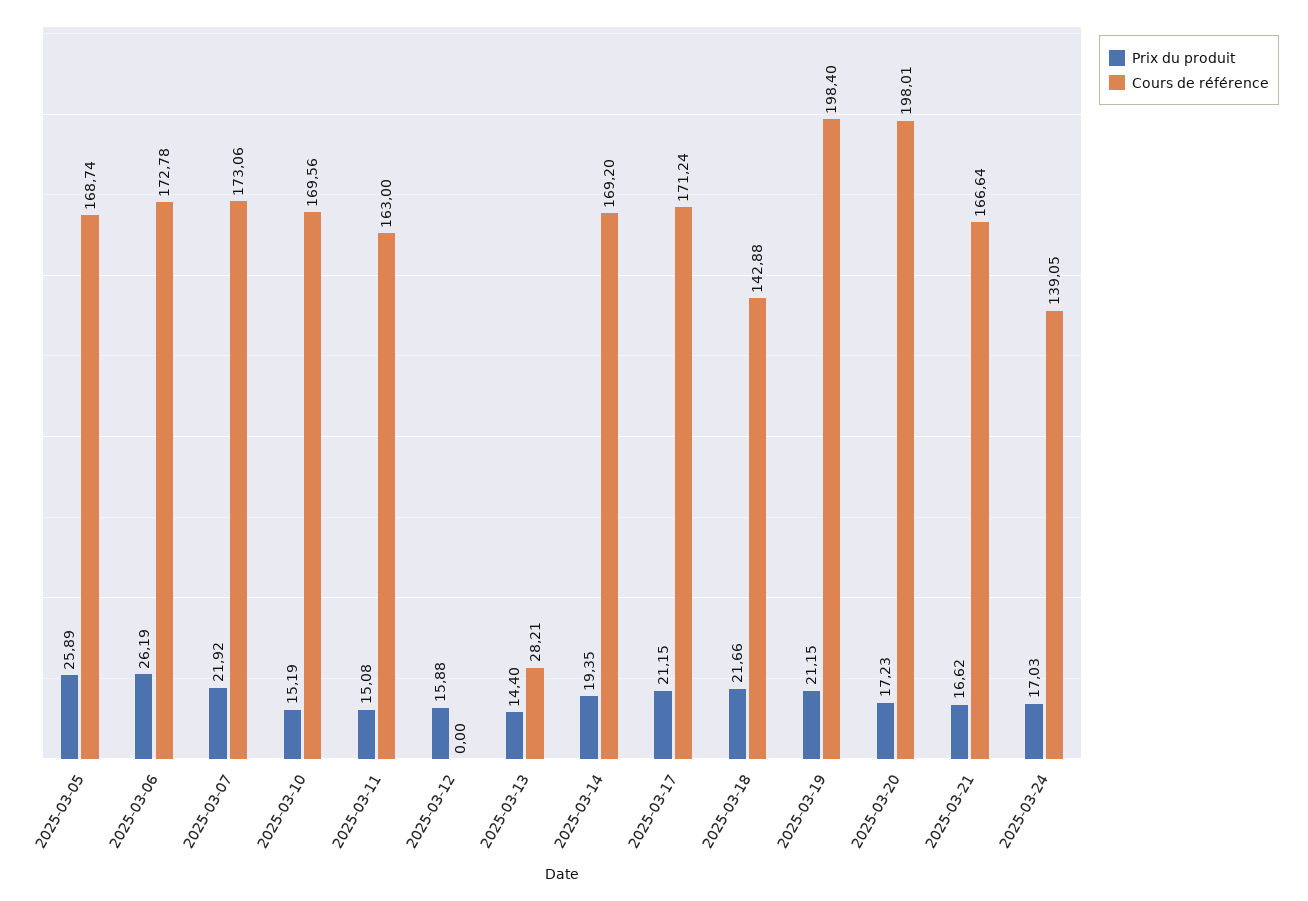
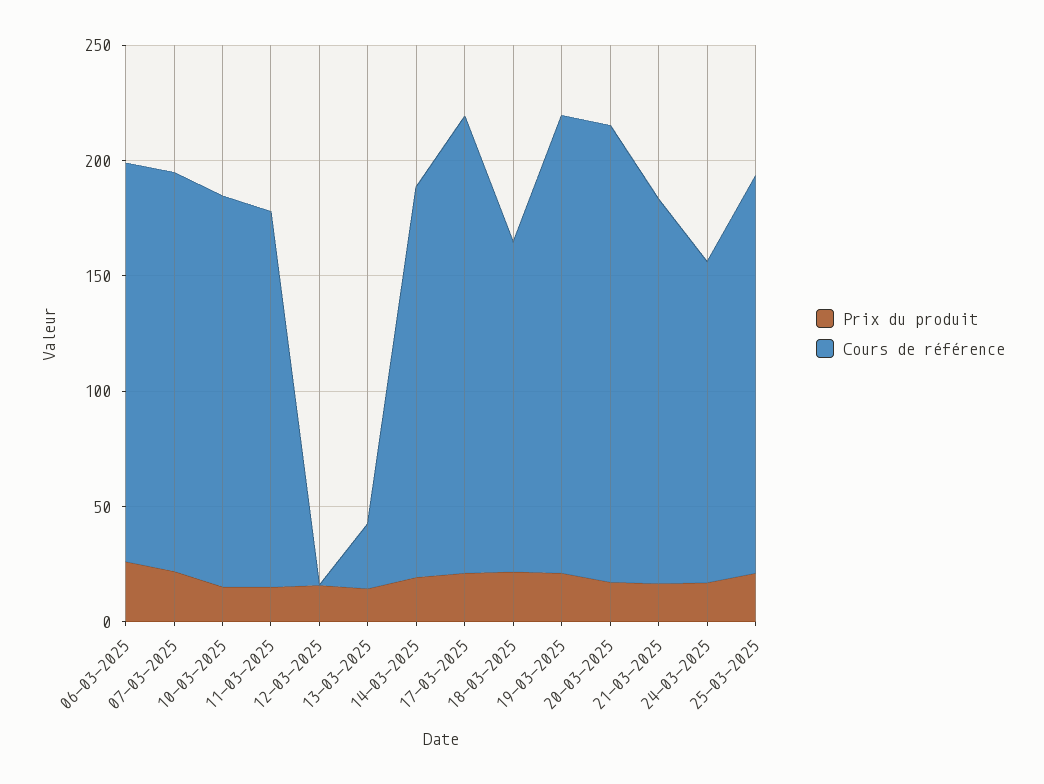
Prix du produit, 2025-03-05: 25.89 -> none
Cours de référence, 2025-03-05: 168.74 -> none
Cours de référence, 2025-03-17: 171.24 -> 200
Prix du produit, 25-03-2025: none -> 20
Cours de référence, 25-03-2025: none -> 170

